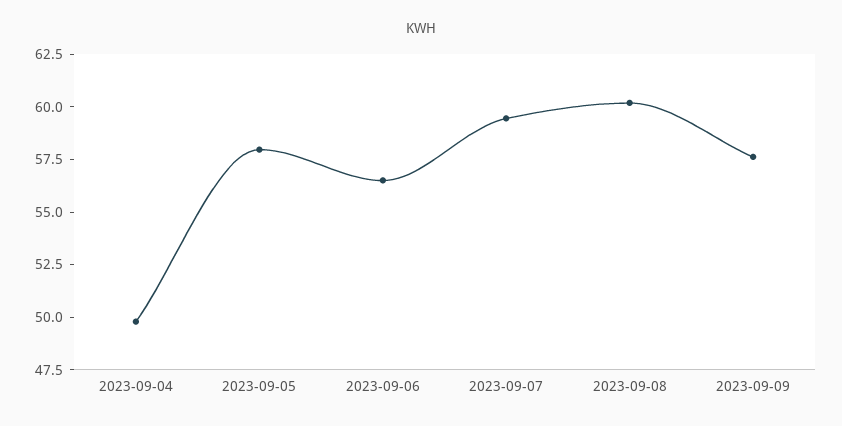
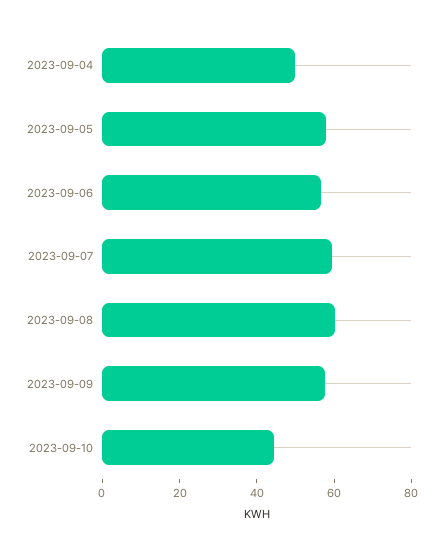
2023-09-10: none -> 45

